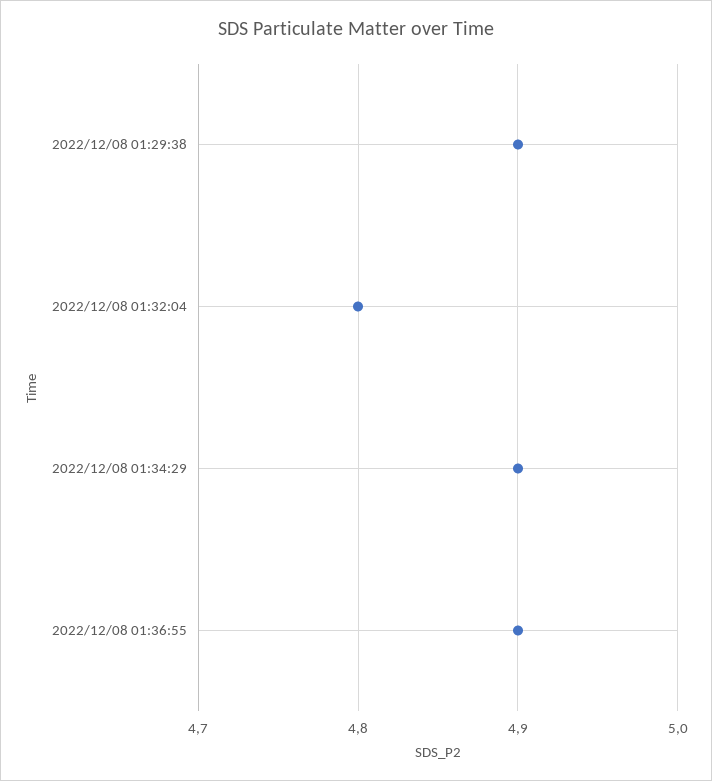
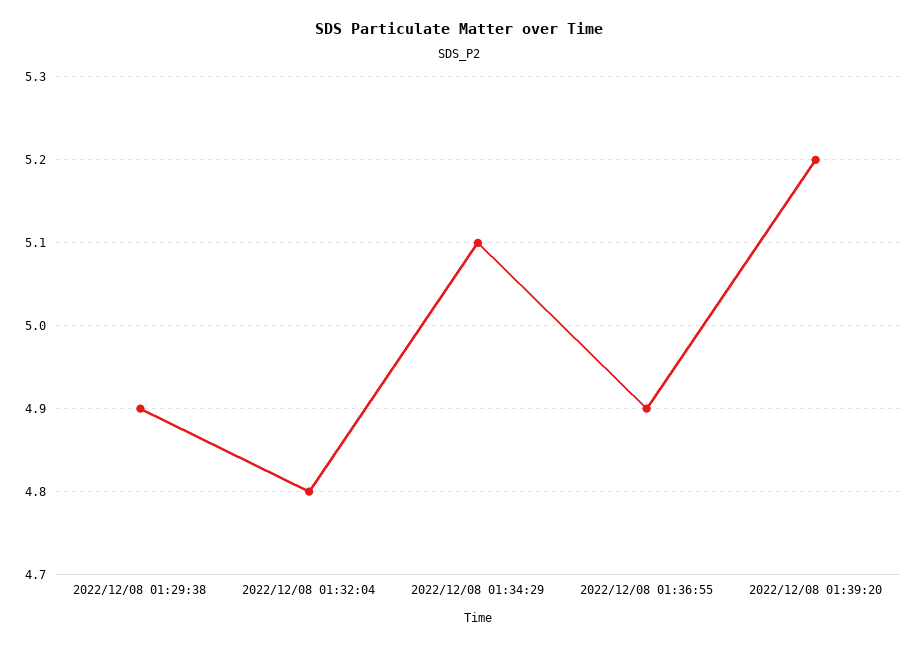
2022/12/08 01:34:29: 4.9 -> 5.1
2022/12/08 01:39:20: none -> 5.2

